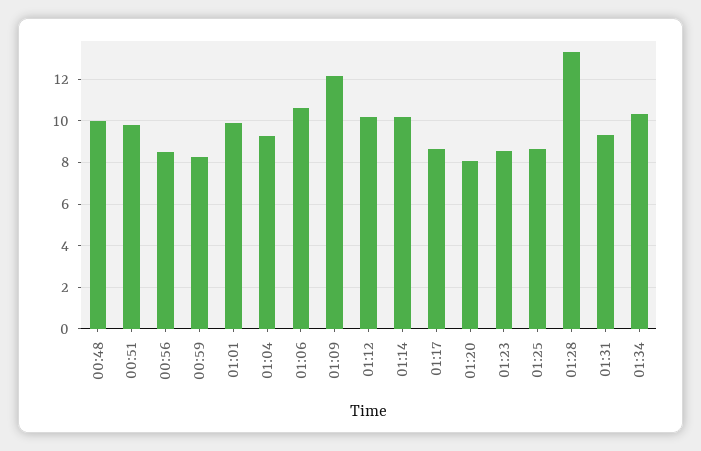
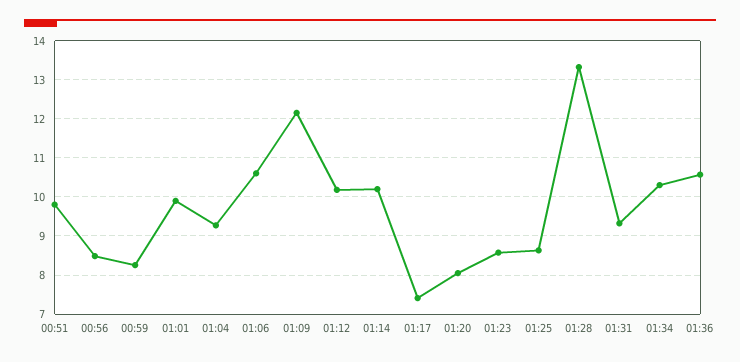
00:48: 10 -> none
01:17: 8.5 -> 7.4
01:36: none -> 10.6

